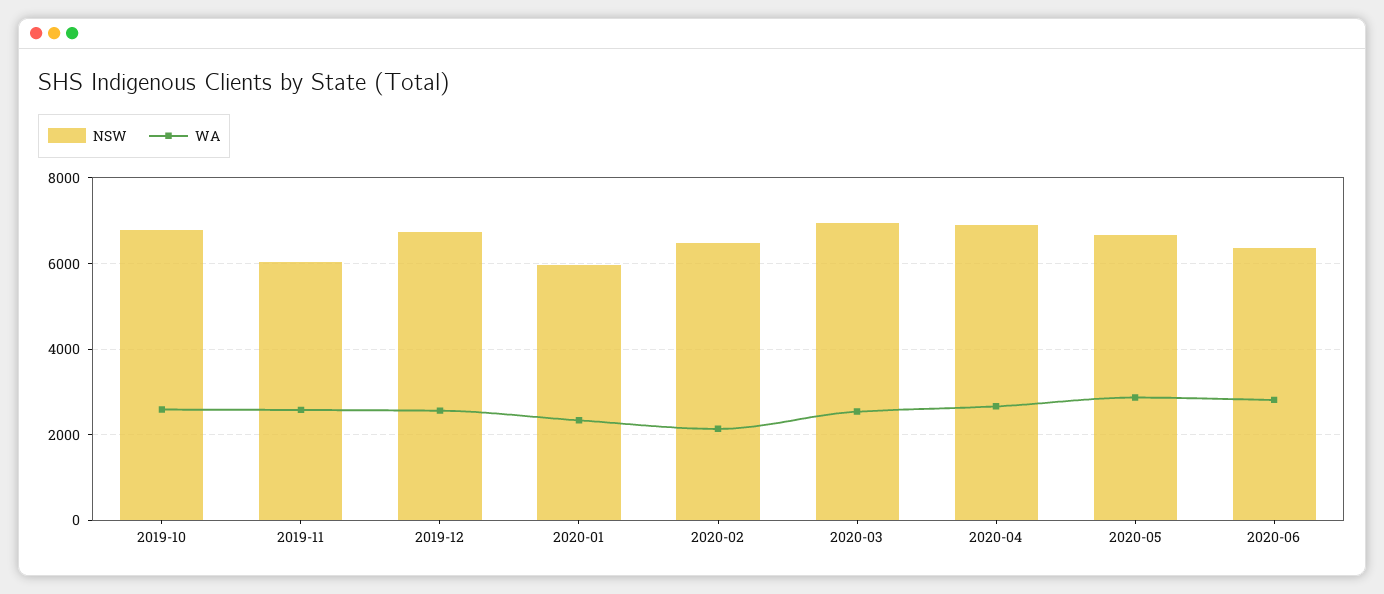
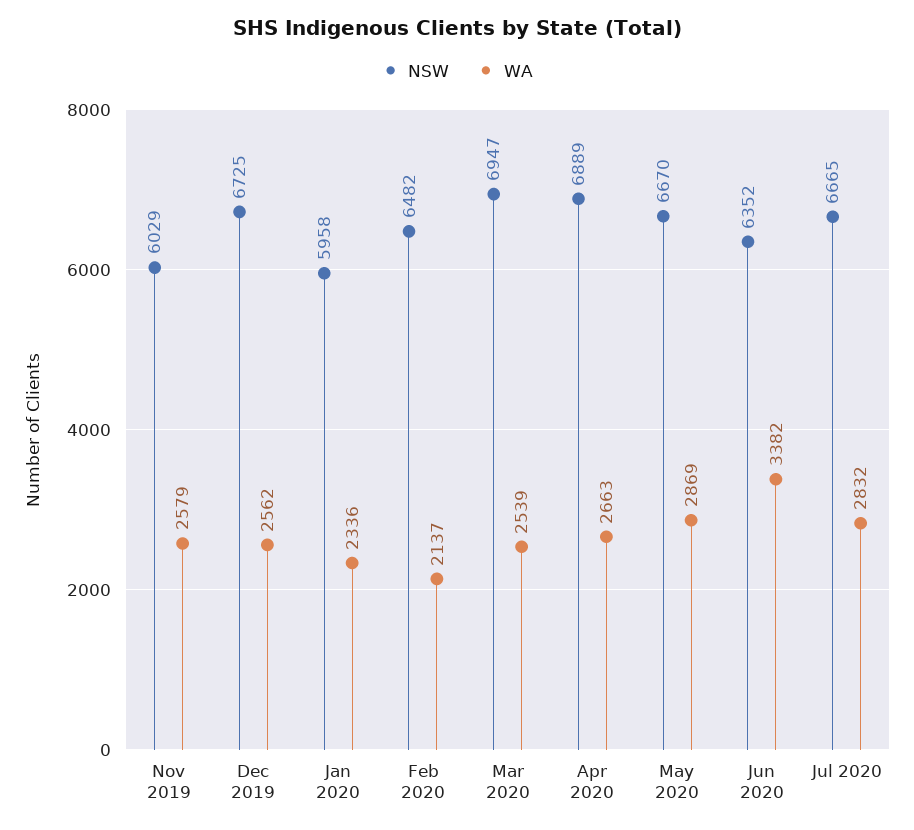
NSW, 2019-10: 6800 -> none
WA, 2019-10: 2600 -> none
WA, 2020-06: 2800 -> 3382
NSW, Jul 2020: none -> 6665
WA, Jul 2020: none -> 2832

